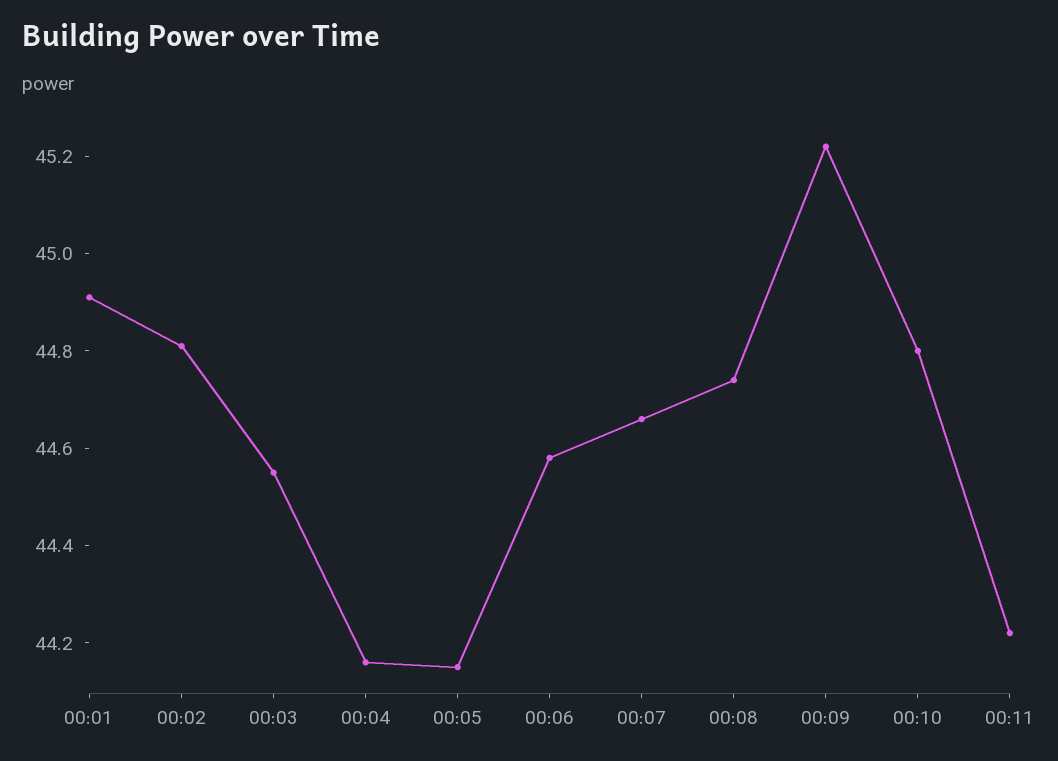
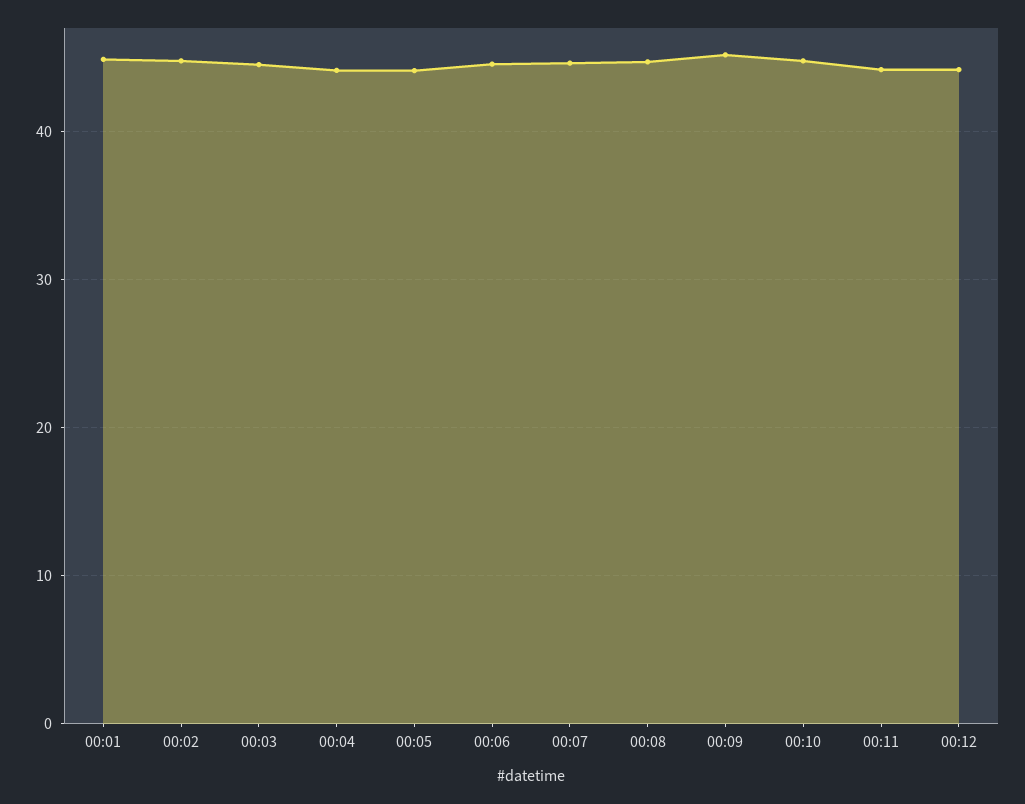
00:12: none -> 44

